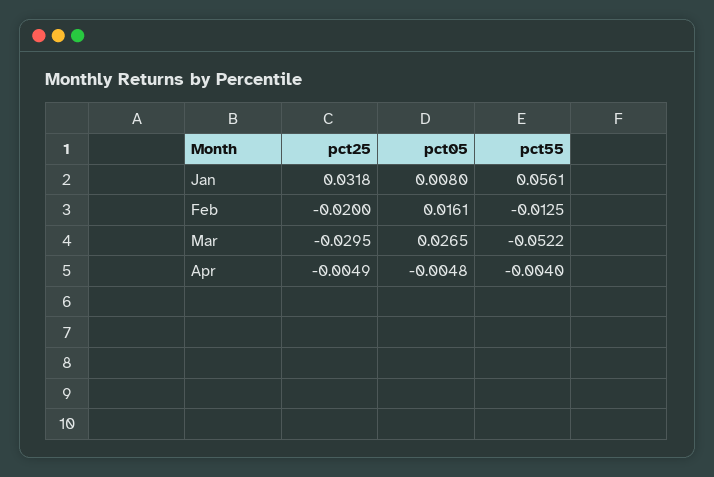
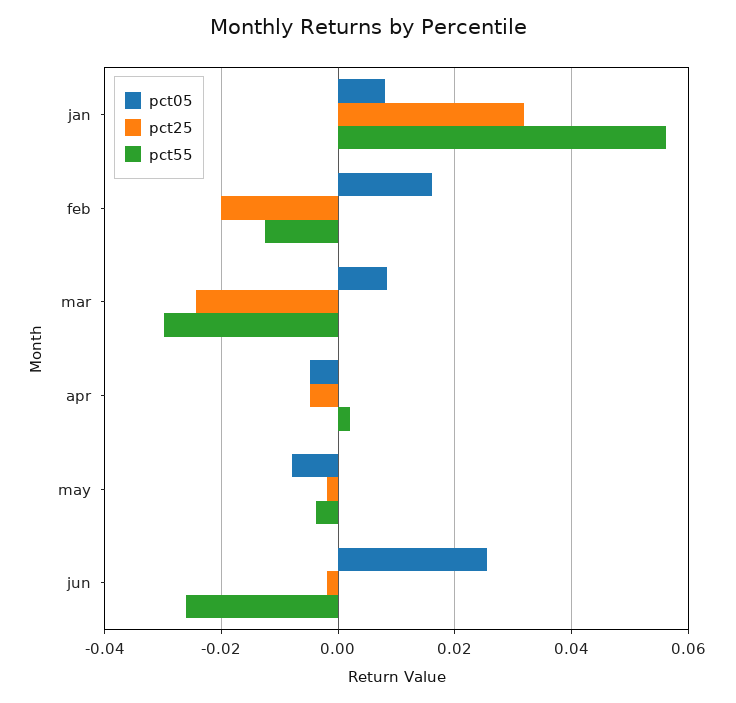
pct25, Mar: -0.0295 -> -0.024
pct05, Mar: 0.0265 -> 0.008
pct55, Mar: -0.0522 -> -0.03
pct55, Apr: -0.004 -> 0.002
pct05, may: none -> -0.008
pct25, may: none -> -0.002
pct55, may: none -> -0.004
pct05, jun: none -> 0.026
pct25, jun: none -> -0.002
pct55, jun: none -> -0.026

